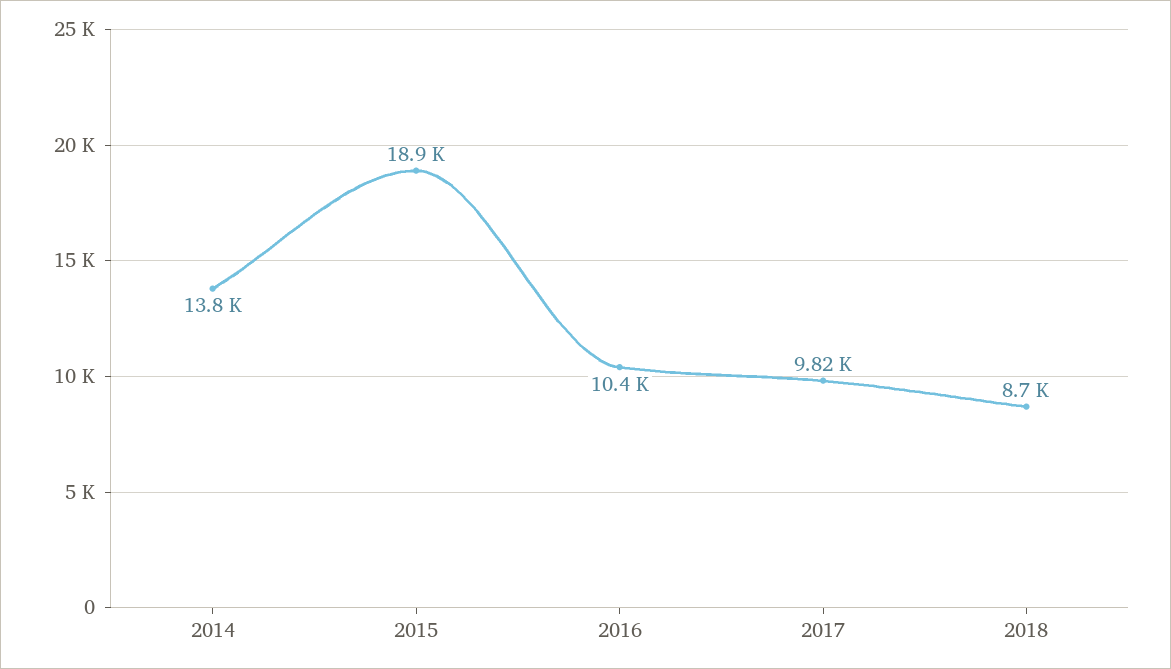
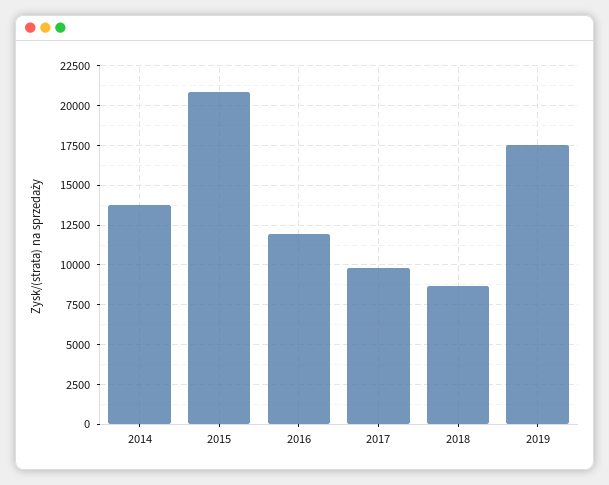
2015: 18900 -> 21000
2016: 10400 -> 12000
2019: none -> 17500

